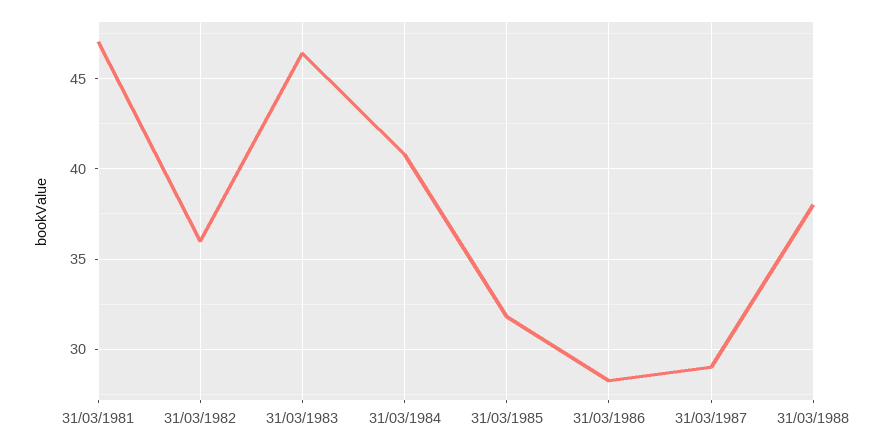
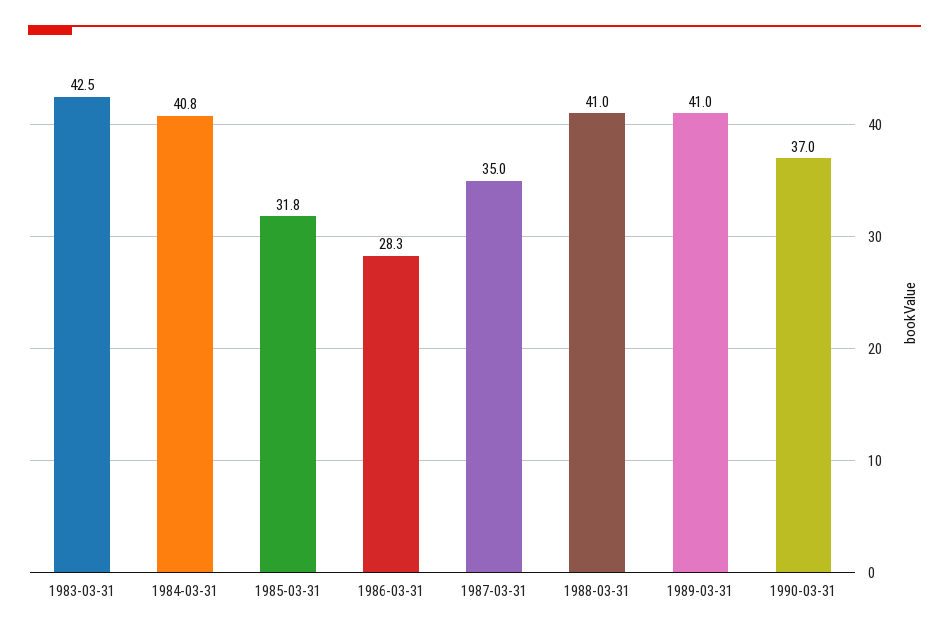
31/03/1981: 47 -> none
31/03/1982: 36 -> none
31/03/1983: 46.5 -> 42.5
31/03/1987: 29 -> 35
31/03/1988: 38 -> 41
1989-03-31: none -> 41
1990-03-31: none -> 37

